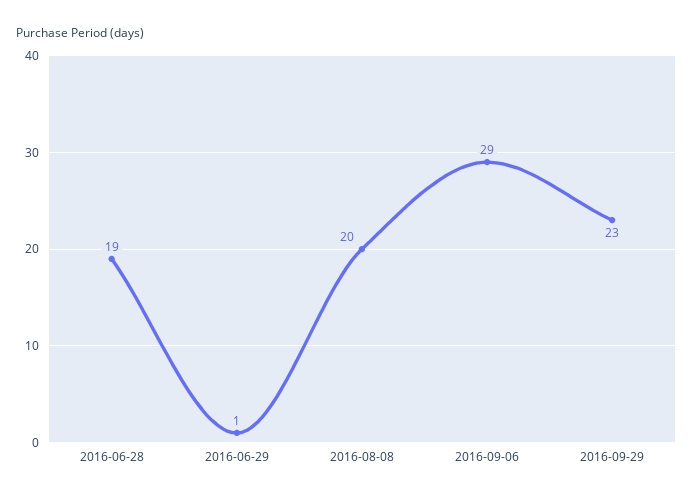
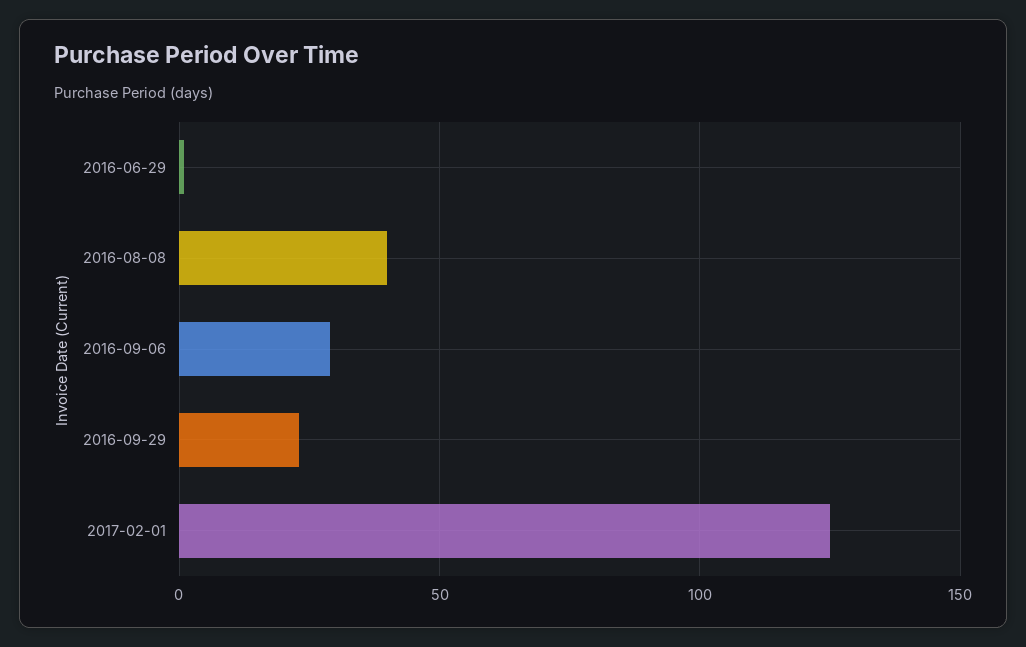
2016-06-28: 19 -> none
2016-08-08: 20 -> 40
2017-02-01: none -> 125

